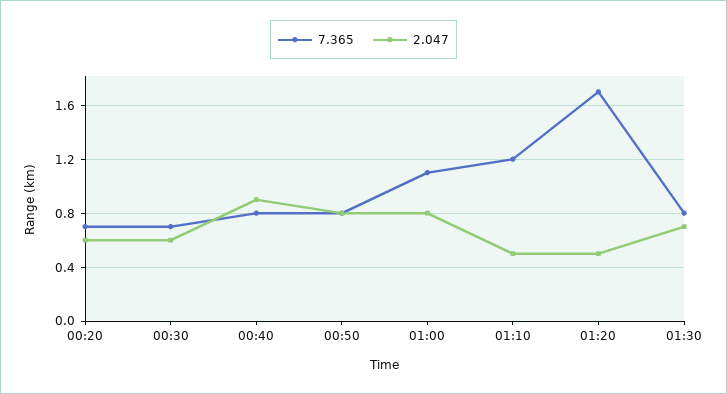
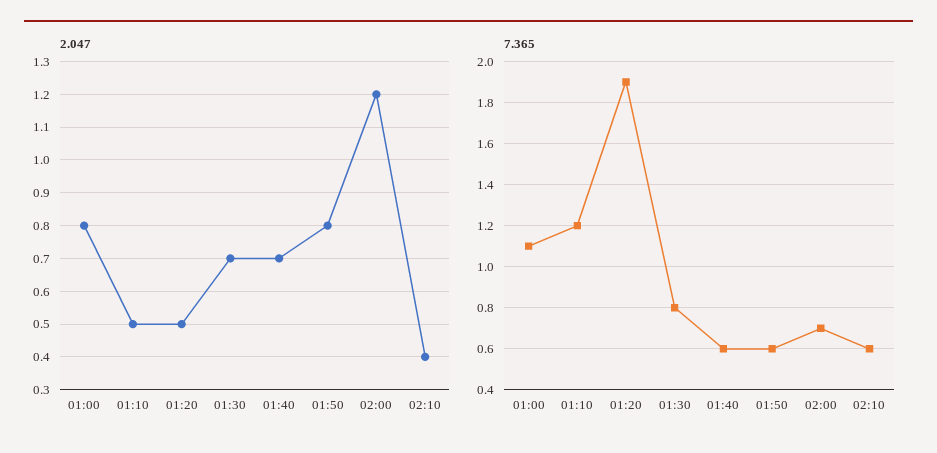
7.365, 00:20: 0.7 -> none
2.047, 00:20: 0.6 -> none
7.365, 00:30: 0.7 -> none
2.047, 00:30: 0.6 -> none
7.365, 00:40: 0.8 -> none
2.047, 00:40: 0.9 -> none
7.365, 00:50: 0.8 -> none
2.047, 00:50: 0.8 -> none
7.365, 01:20: 1.7 -> 1.9
2.047, 01:40: none -> 0.7
2.047, 01:50: none -> 0.8
2.047, 02:00: none -> 1.2
2.047, 02:10: none -> 0.4
7.365, 01:40: none -> 0.6
7.365, 01:50: none -> 0.6
7.365, 02:00: none -> 0.7
7.365, 02:10: none -> 0.6

